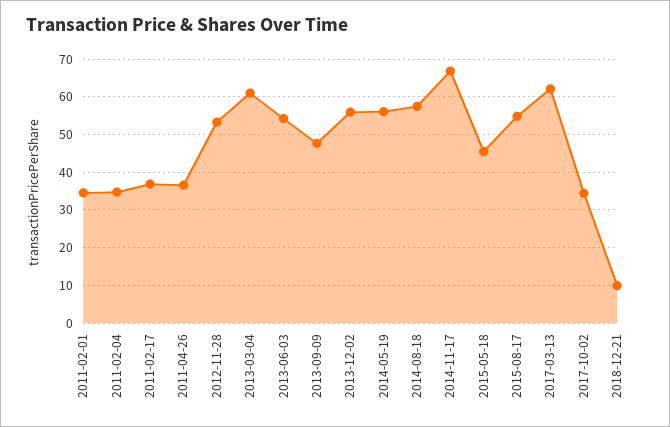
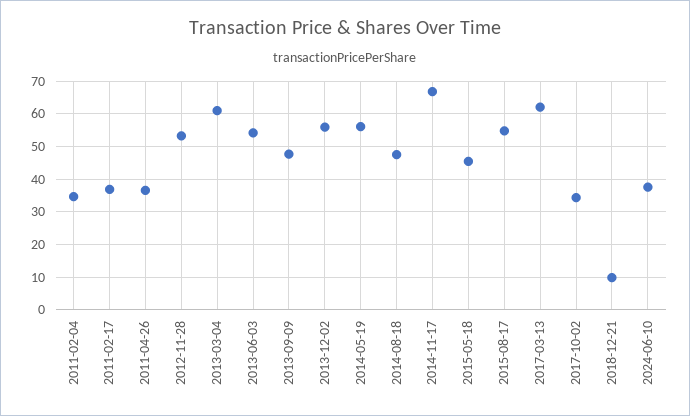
2011-02-01: 34 -> none
2014-08-18: 58 -> 48
2024-06-10: none -> 38

